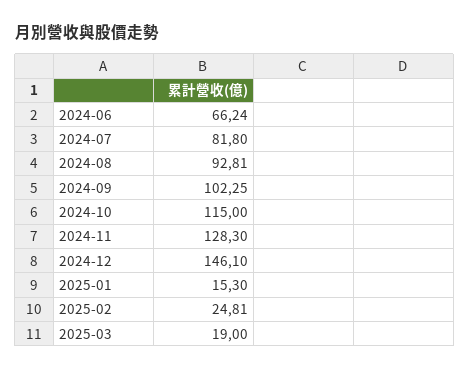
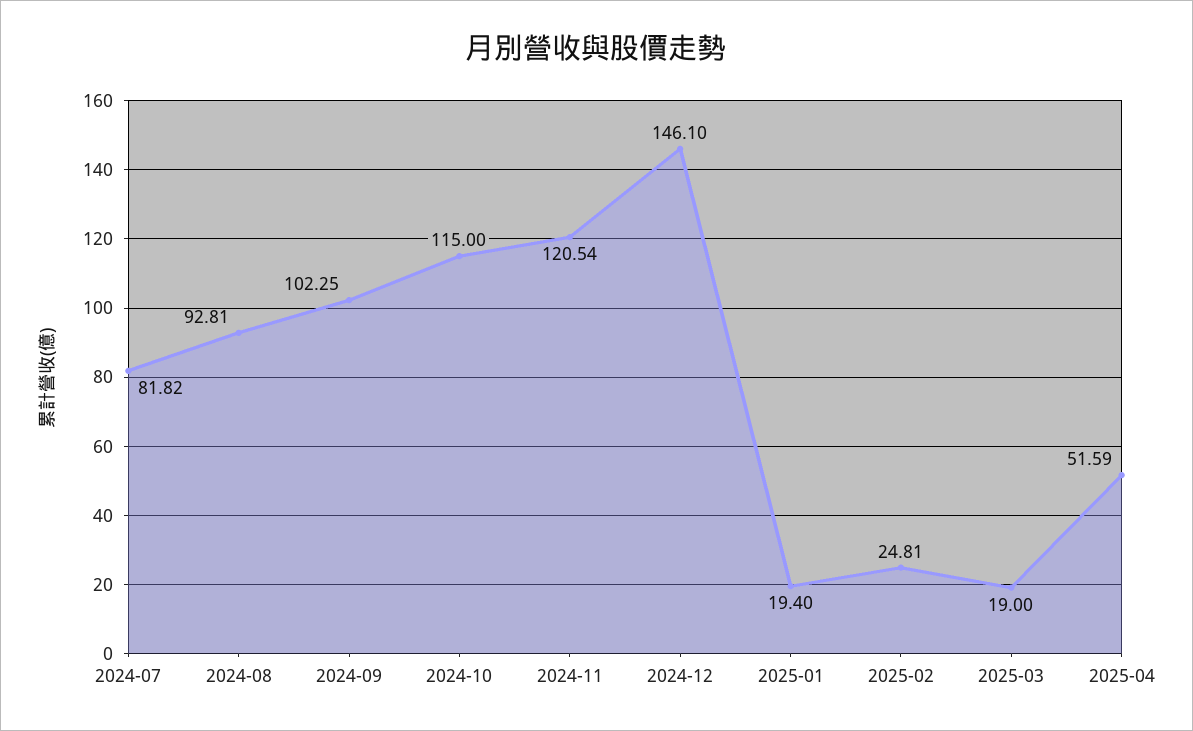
2024-06: 66.24 -> none
2024-07: 81.8 -> 81.82
2024-11: 128.3 -> 120.54
2025-01: 15.3 -> 19.4
2025-04: none -> 51.59

